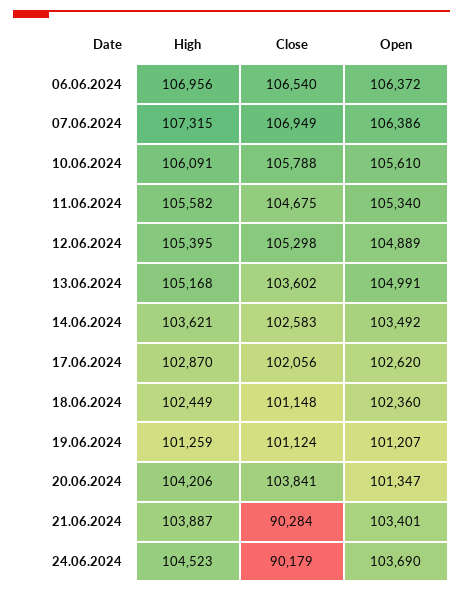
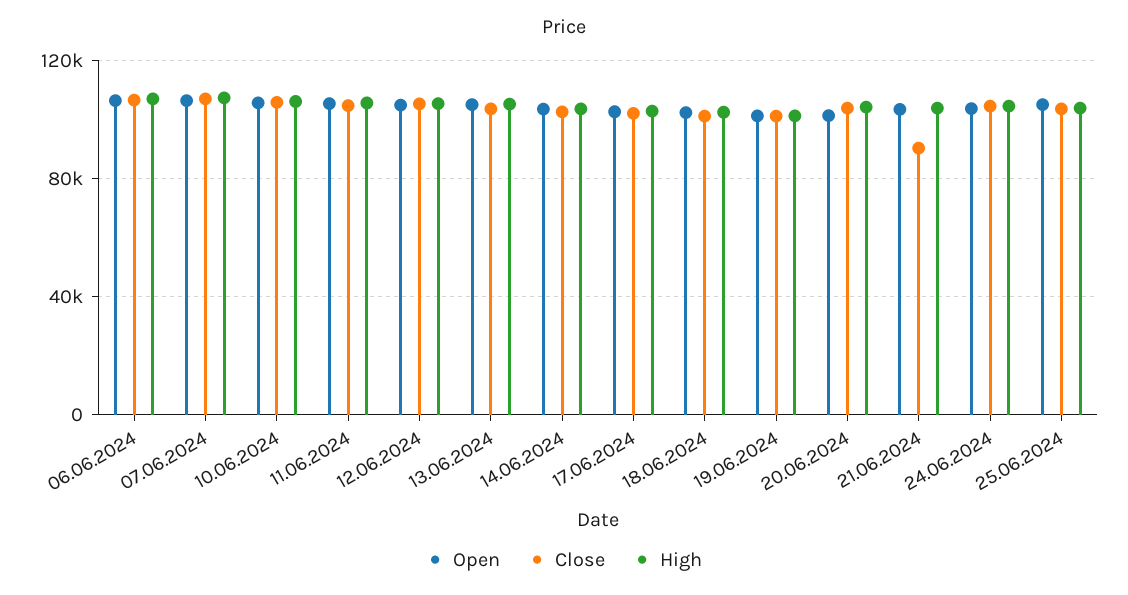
Close, 24.06.2024: 90179 -> 105000
Open, 25.06.2024: none -> 105000
Close, 25.06.2024: none -> 105000
High, 25.06.2024: none -> 105000

